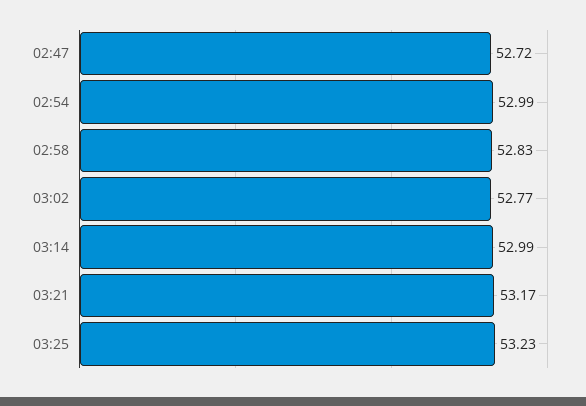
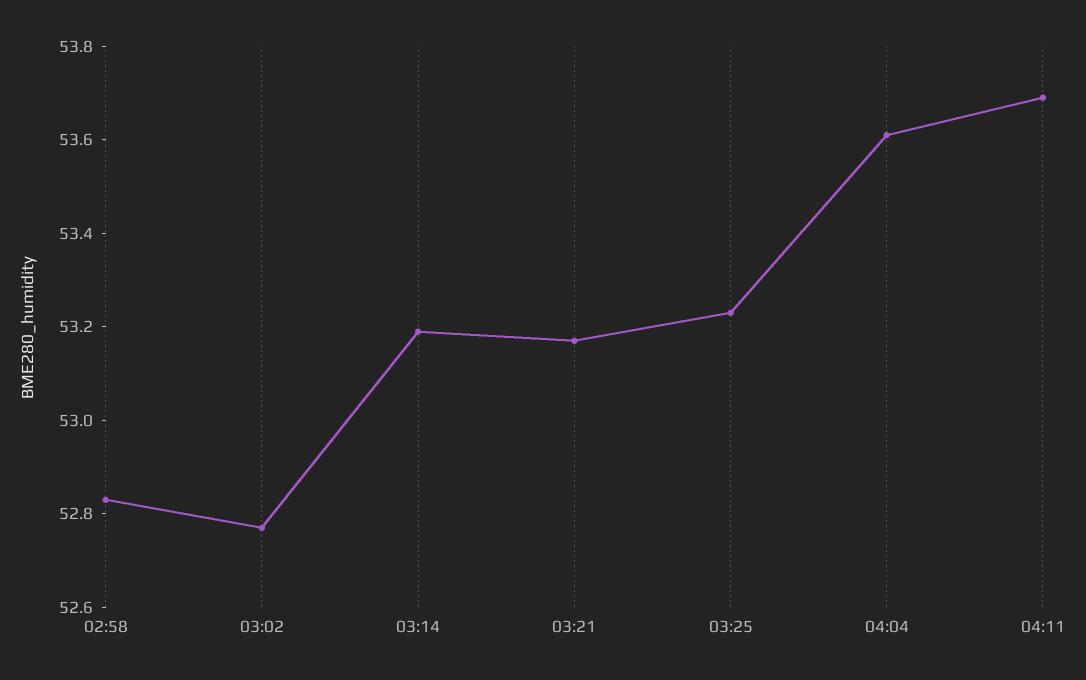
02:47: 52.72 -> none
02:54: 52.99 -> none
03:14: 52.99 -> 53.2
04:04: none -> 53.6
04:11: none -> 53.7

